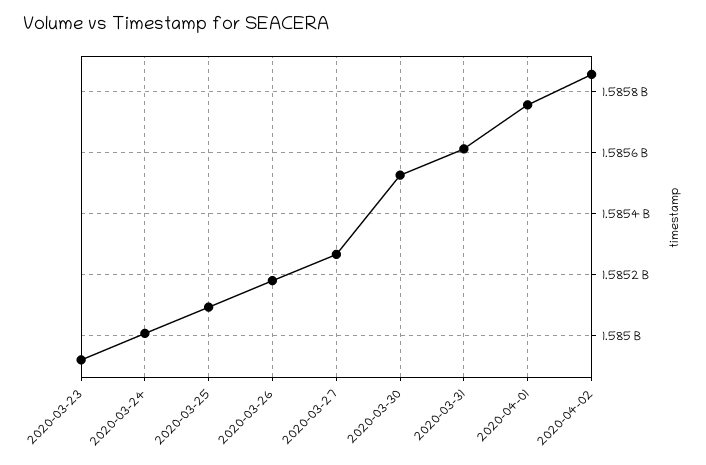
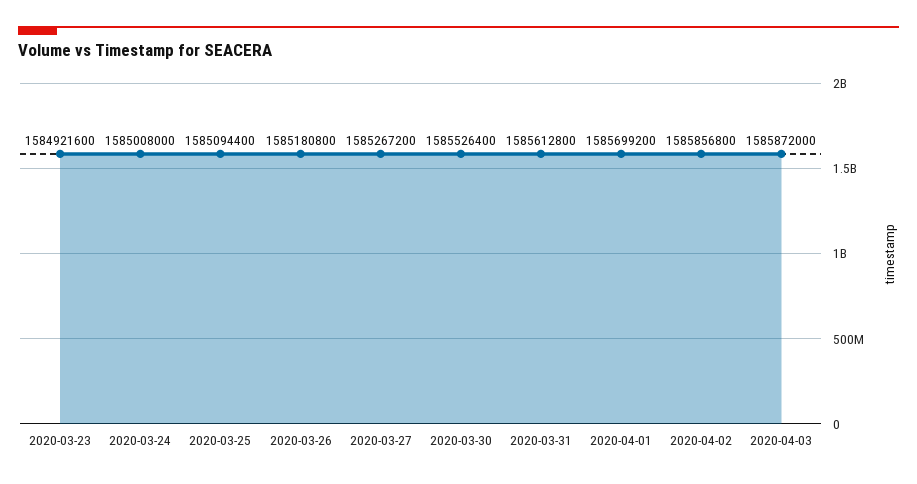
2020-04-01: 1585760000 -> 1585699200
2020-04-03: none -> 1585872000

